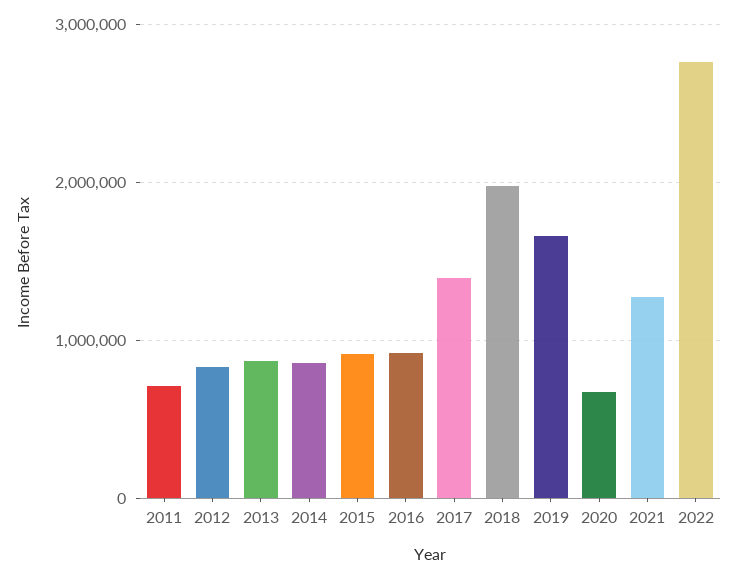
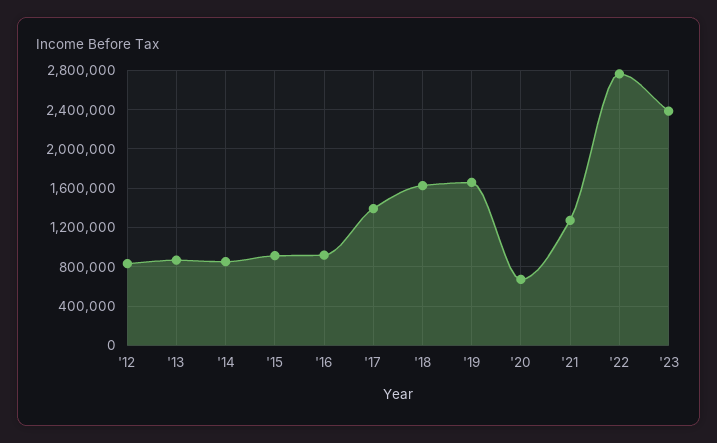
2011: 700000 -> none
2018: 2000000 -> 1600000
'23: none -> 2400000

